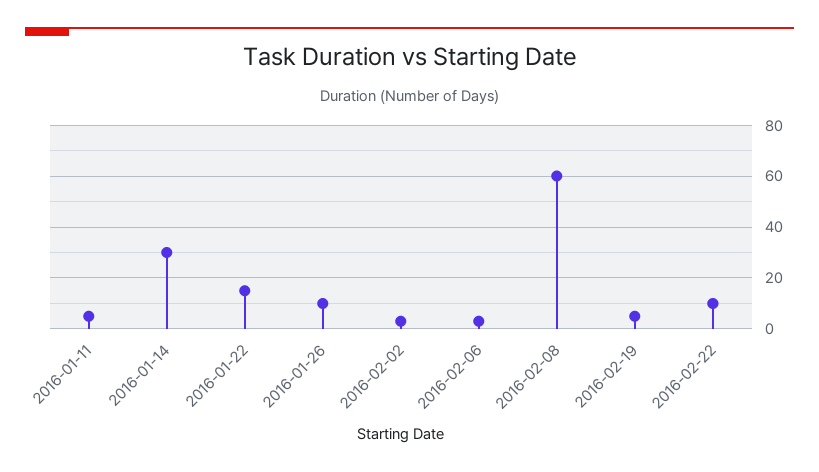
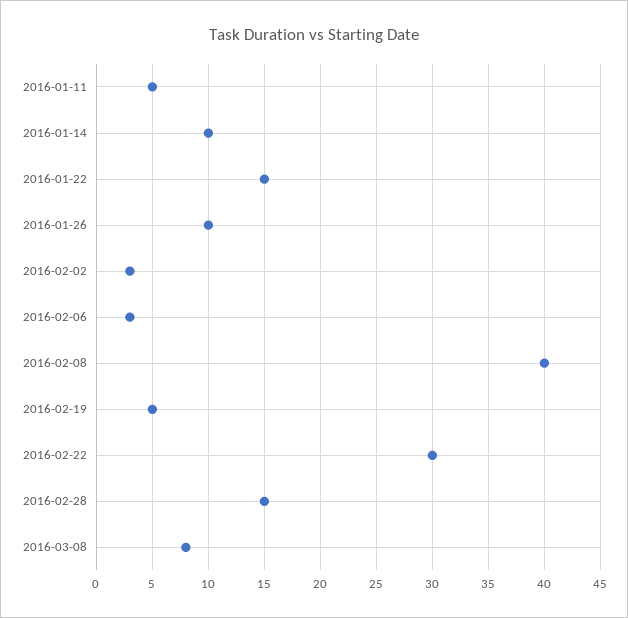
2016-01-14: 30 -> 10
2016-02-08: 60 -> 40
2016-02-22: 10 -> 30
2016-02-28: none -> 15
2016-03-08: none -> 8

